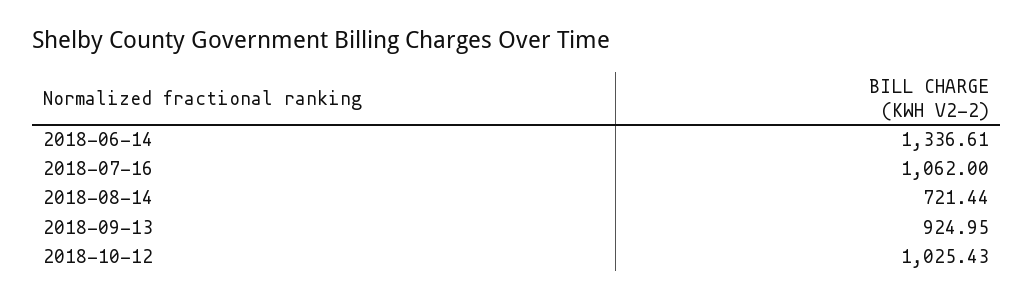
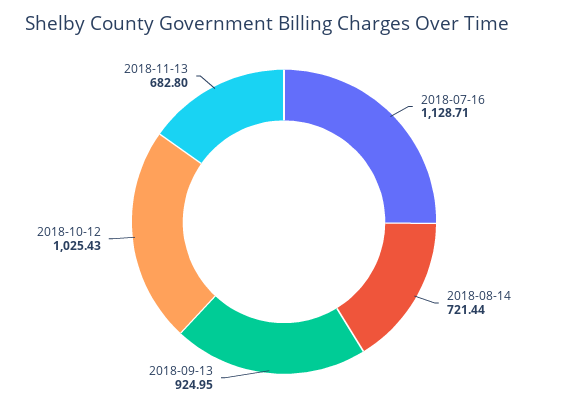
2018-06-14: 1336.61 -> none
2018-07-16: 1062 -> 1128.71
2018-11-13: none -> 682.8

